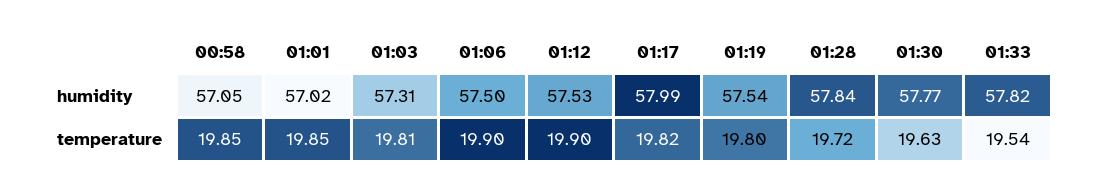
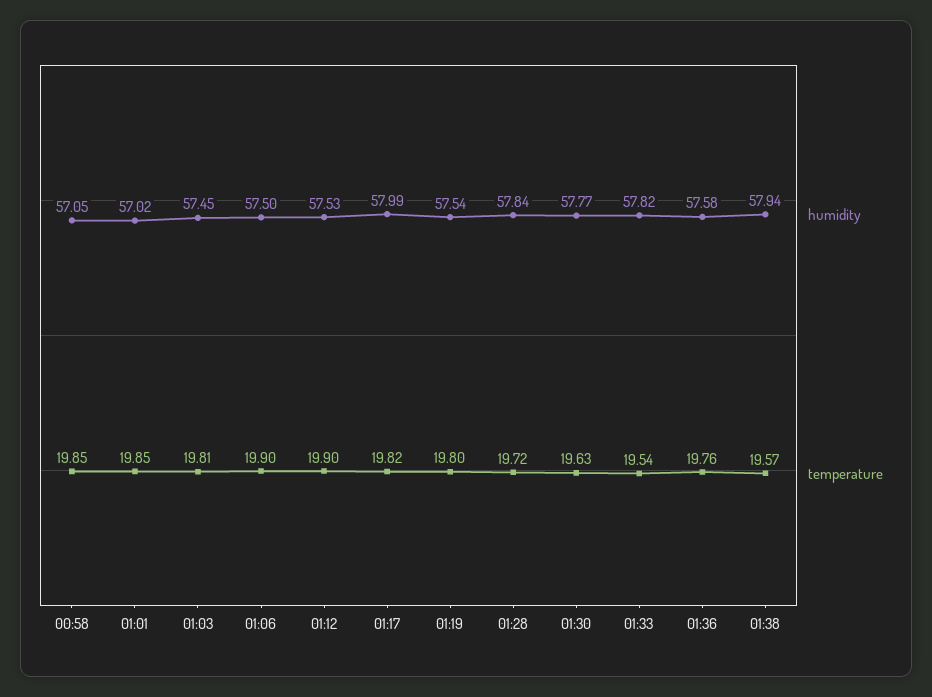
humidity, 01:03: 57.31 -> 57.45
humidity, 01:36: none -> 57.58
temperature, 01:36: none -> 19.76
humidity, 01:38: none -> 57.94
temperature, 01:38: none -> 19.57

